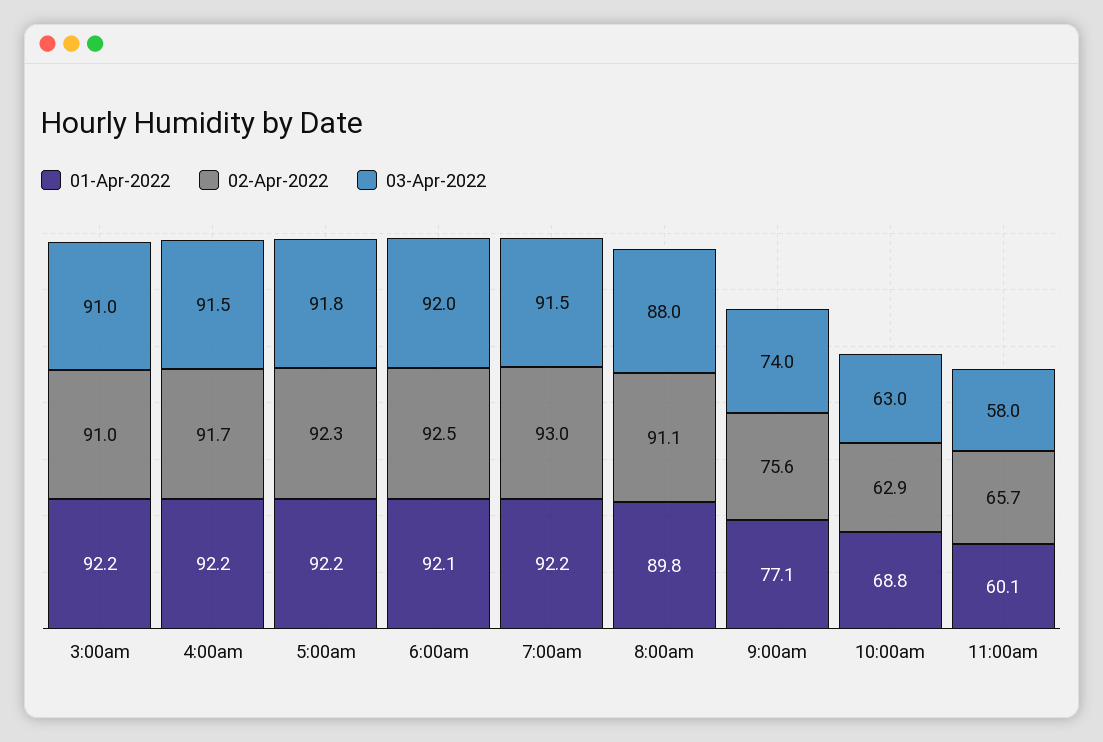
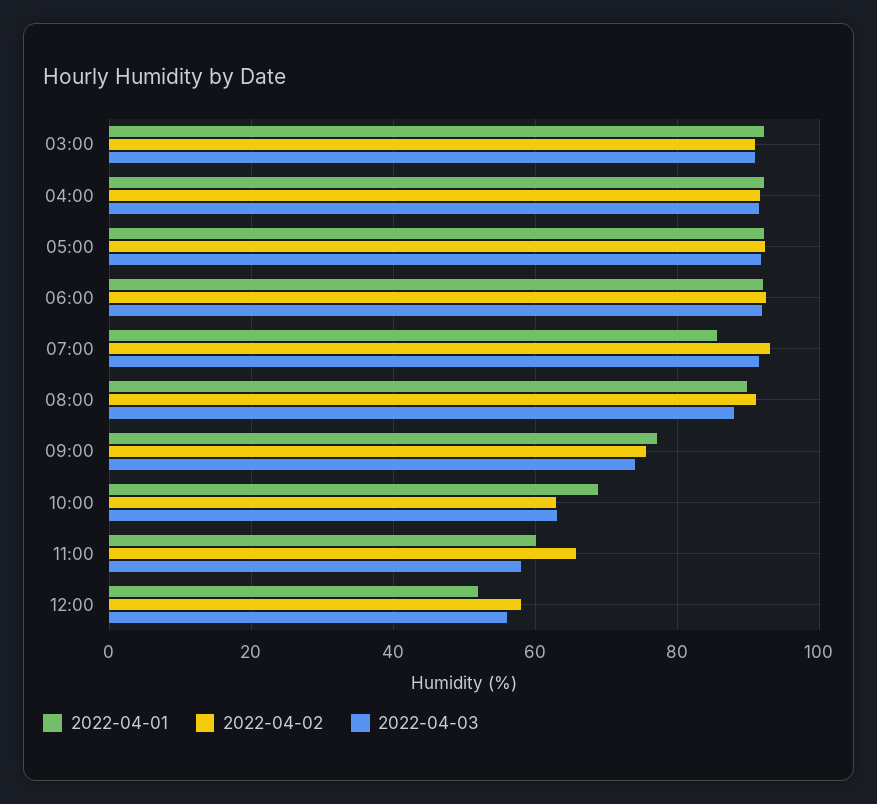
01-Apr-2022, 7:00am: 92.2 -> 86
01-Apr-2022, 12:00: none -> 52
02-Apr-2022, 12:00: none -> 58
03-Apr-2022, 12:00: none -> 56

